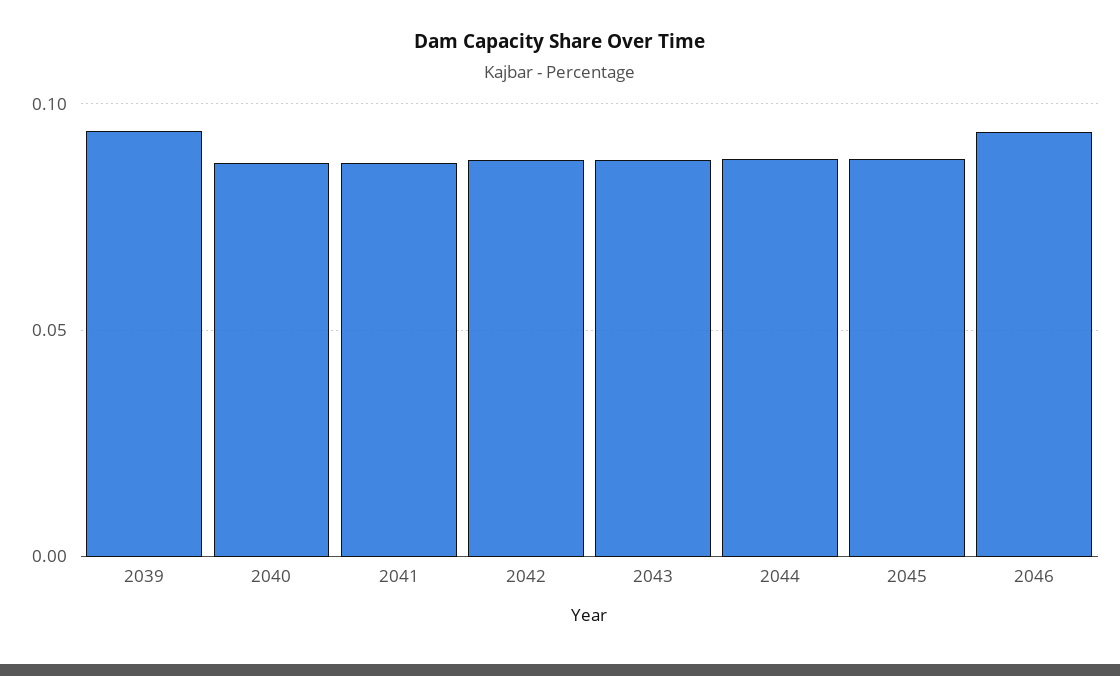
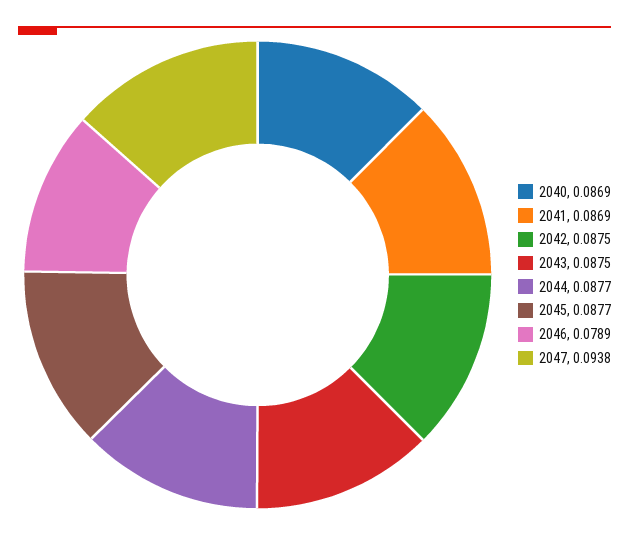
2039: 0.095 -> none
2046: 0.095 -> 0.0789
2047: none -> 0.0938

